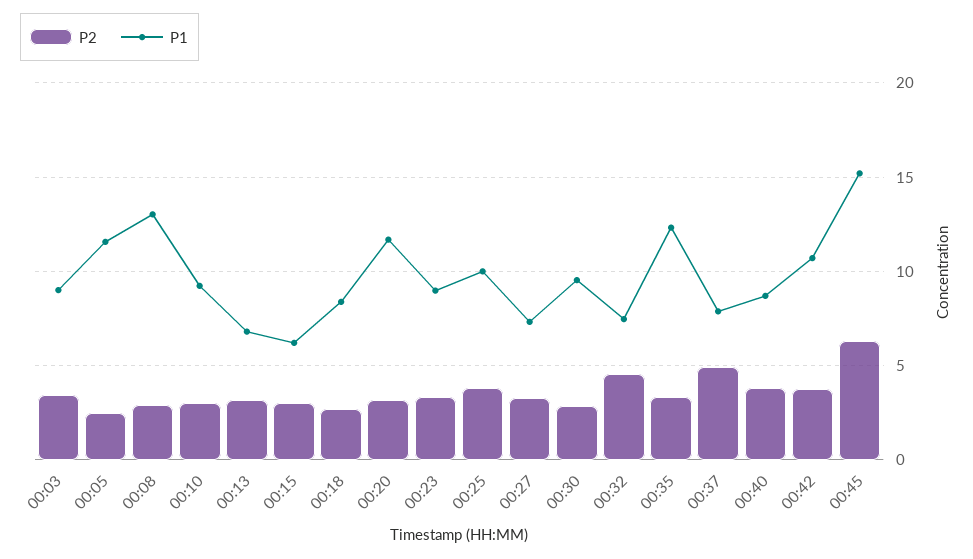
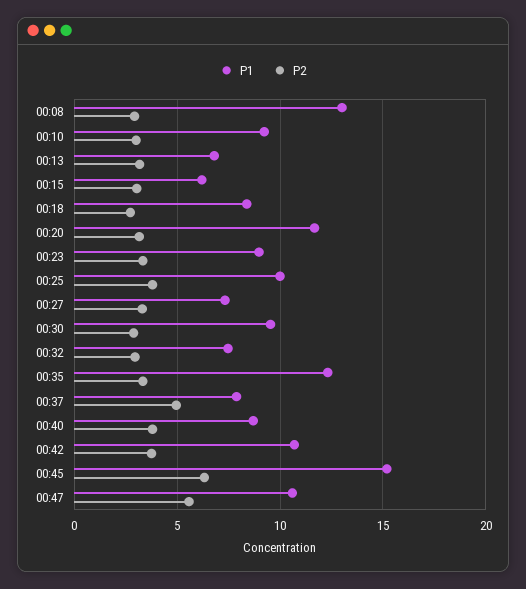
P2, 00:03: 3.5 -> none
P1, 00:03: 9 -> none
P2, 00:05: 2.5 -> none
P1, 00:05: 11.5 -> none
P2, 00:32: 4.5 -> 3
P1, 00:47: none -> 10.5
P2, 00:47: none -> 5.5

